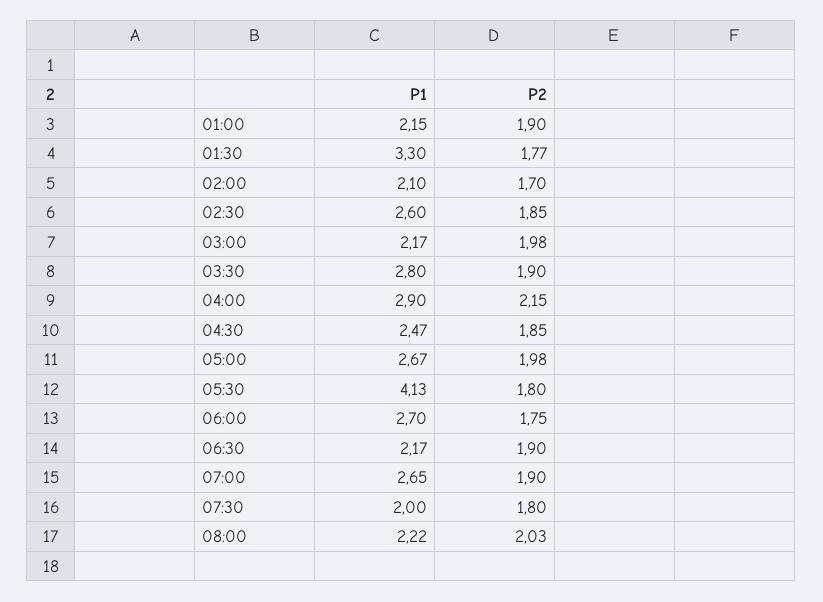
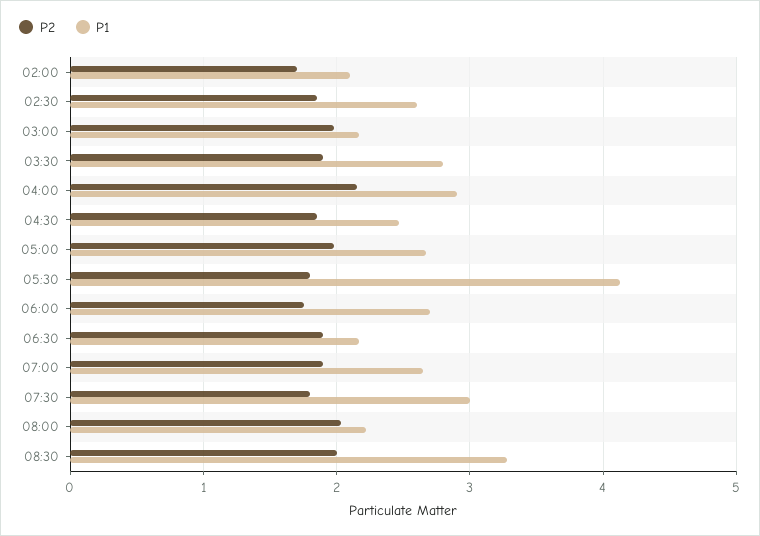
P1, 01:00: 2.15 -> none
P2, 01:00: 1.9 -> none
P1, 01:30: 3.3 -> none
P2, 01:30: 1.77 -> none
P1, 07:30: 2 -> 3
P2, 08:30: none -> 2
P1, 08:30: none -> 3.3

